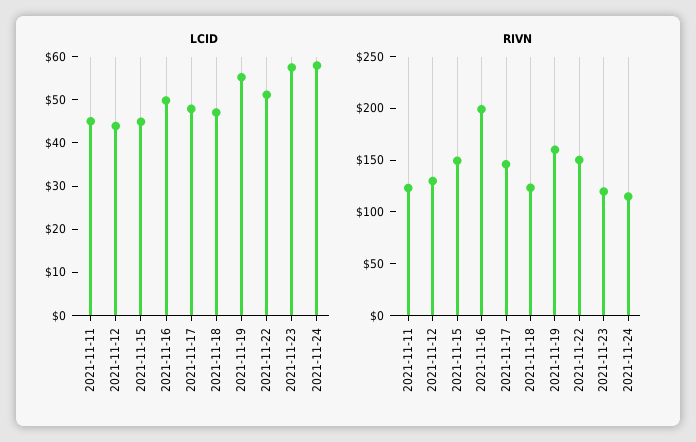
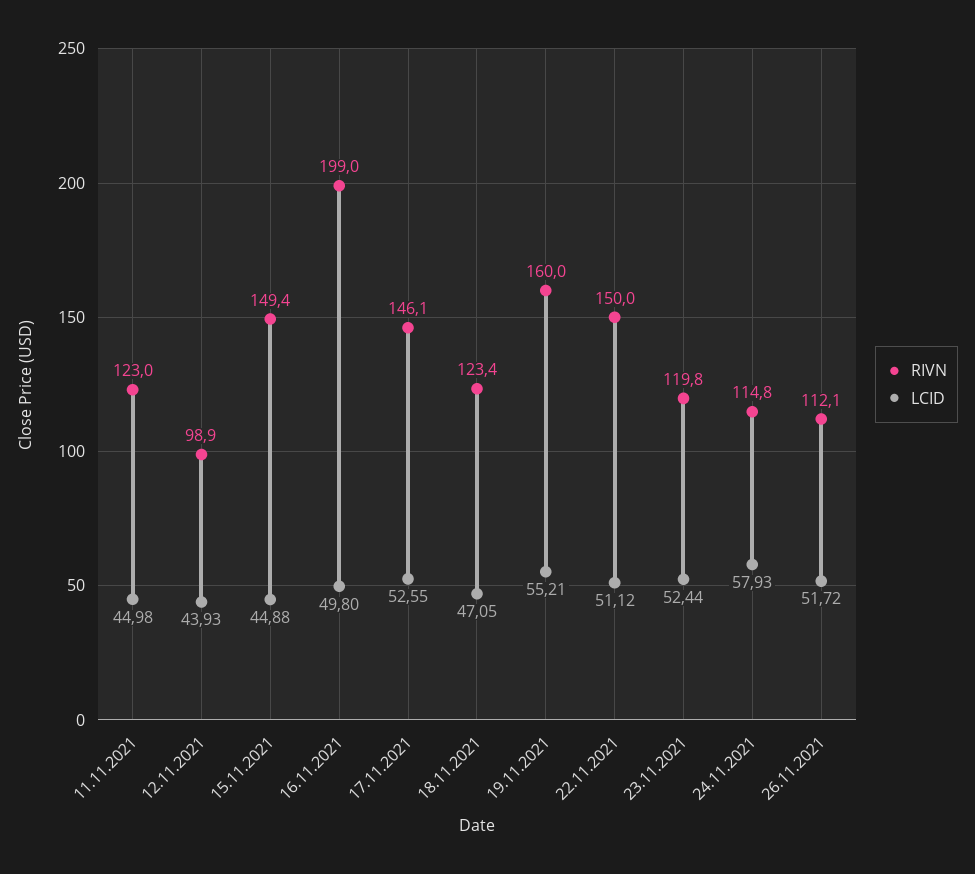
LCID, 2021-11-17: 48 -> 52.55
LCID, 2021-11-23: 58 -> 52.44
RIVN, 2021-11-12: 130 -> 98.9
RIVN, 26.11.2021: none -> 112.1
LCID, 26.11.2021: none -> 51.72

